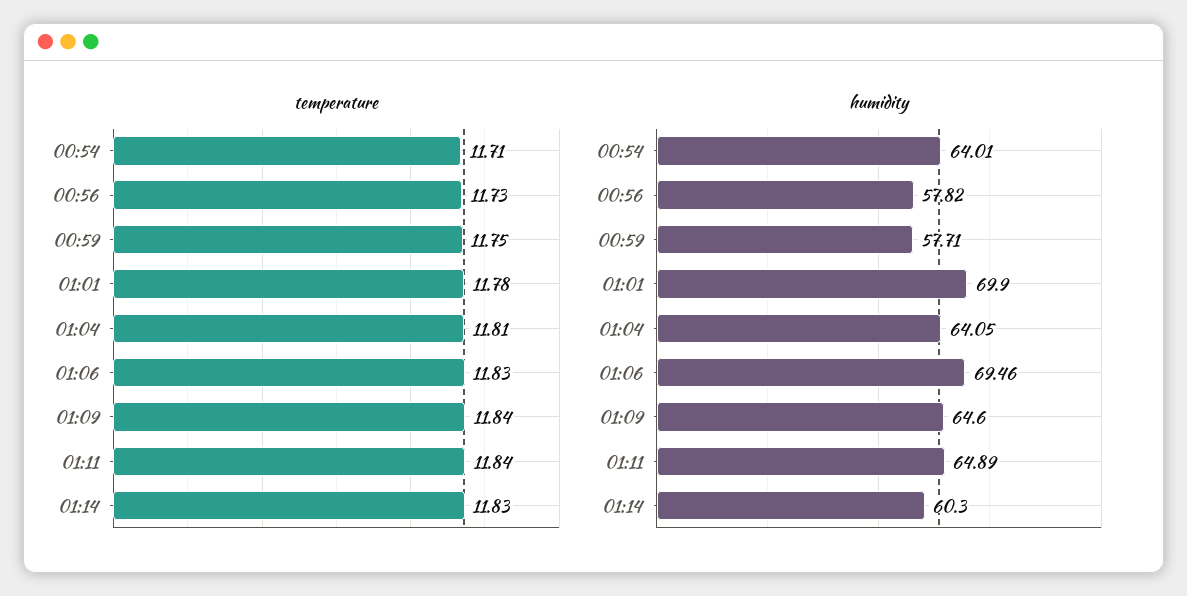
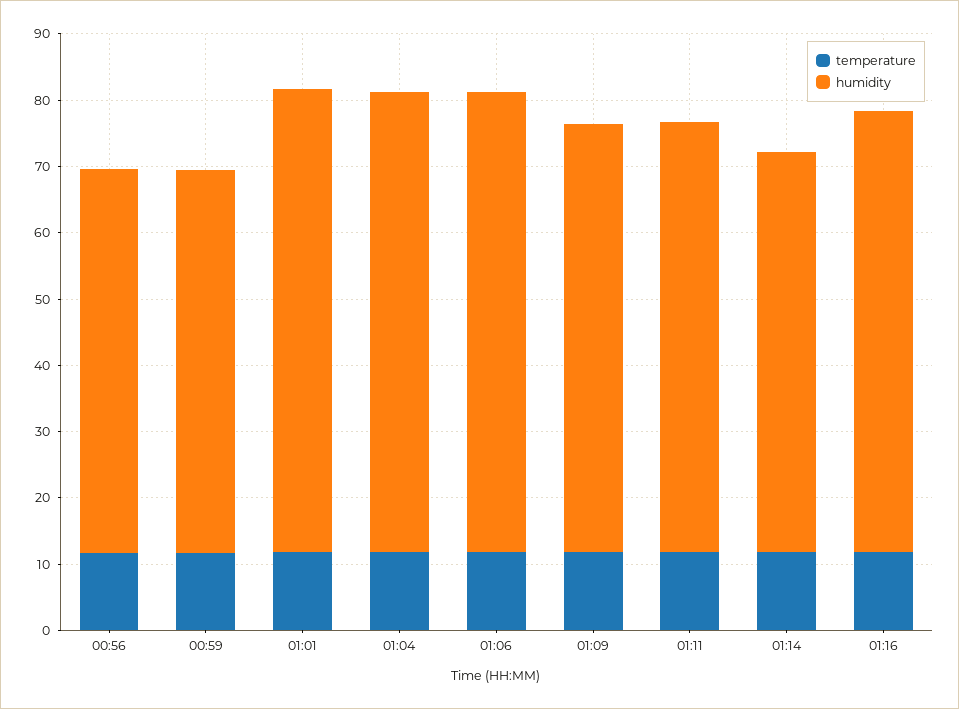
temperature, 00:54: 11.71 -> none
humidity, 00:54: 64.01 -> none
humidity, 01:04: 64.05 -> 70
temperature, 01:16: none -> 12
humidity, 01:16: none -> 66

